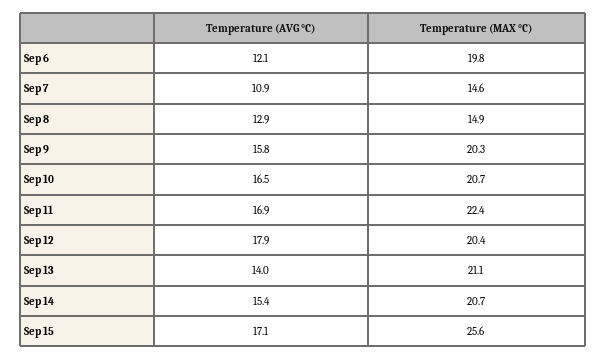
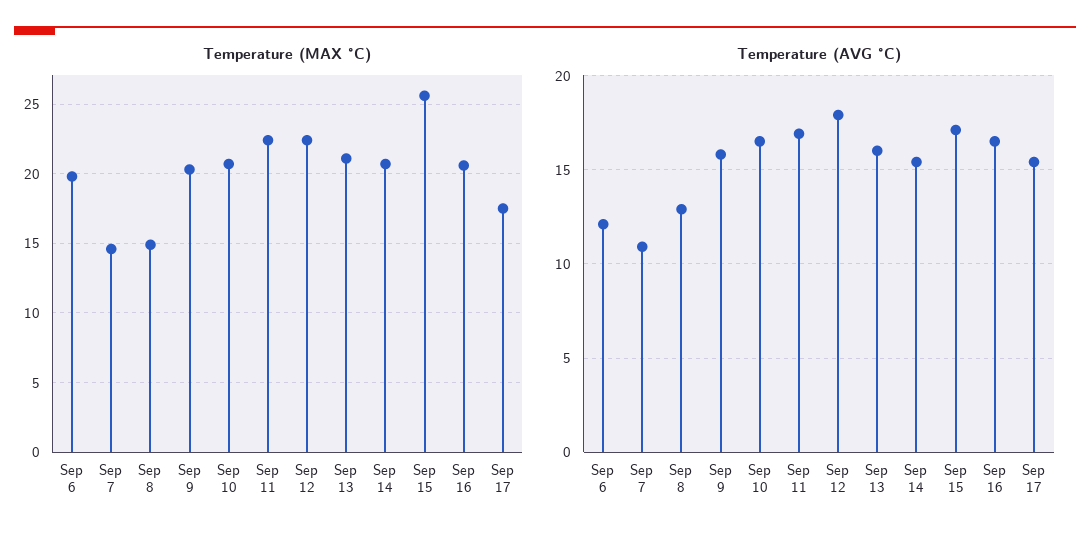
Temperature (MAX °C), Sep 12: 20.4 -> 22.5
Temperature (AVG °C), Sep 13: 14 -> 16
Temperature (MAX °C), Sep 16: none -> 20.5
Temperature (MAX °C), Sep 17: none -> 17.5
Temperature (AVG °C), Sep 16: none -> 16.5
Temperature (AVG °C), Sep 17: none -> 15.5

